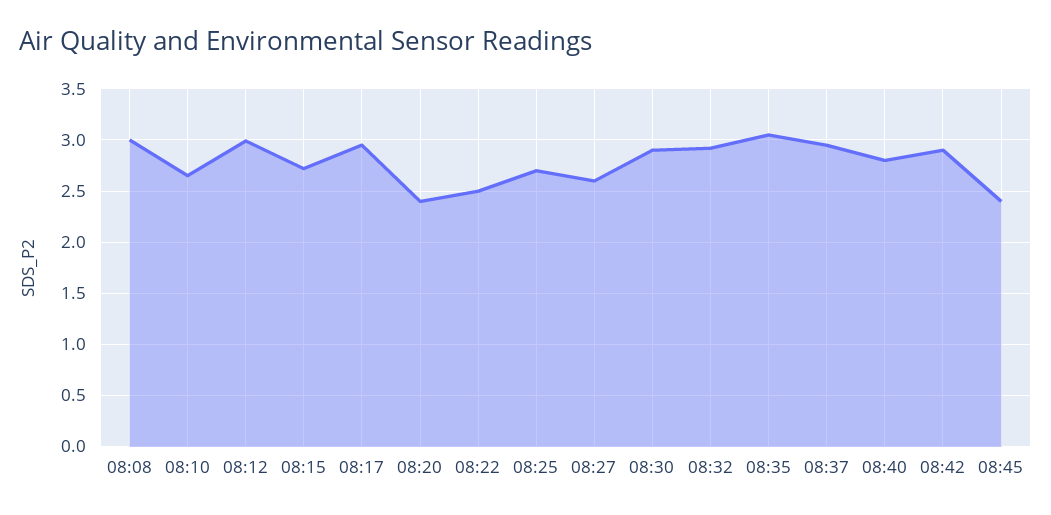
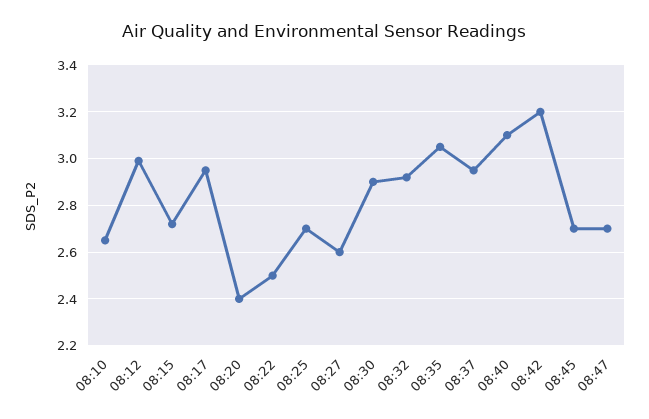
08:08: 3 -> none
08:40: 2.8 -> 3.1
08:42: 2.9 -> 3.2
08:45: 2.4 -> 2.7
08:47: none -> 2.7

